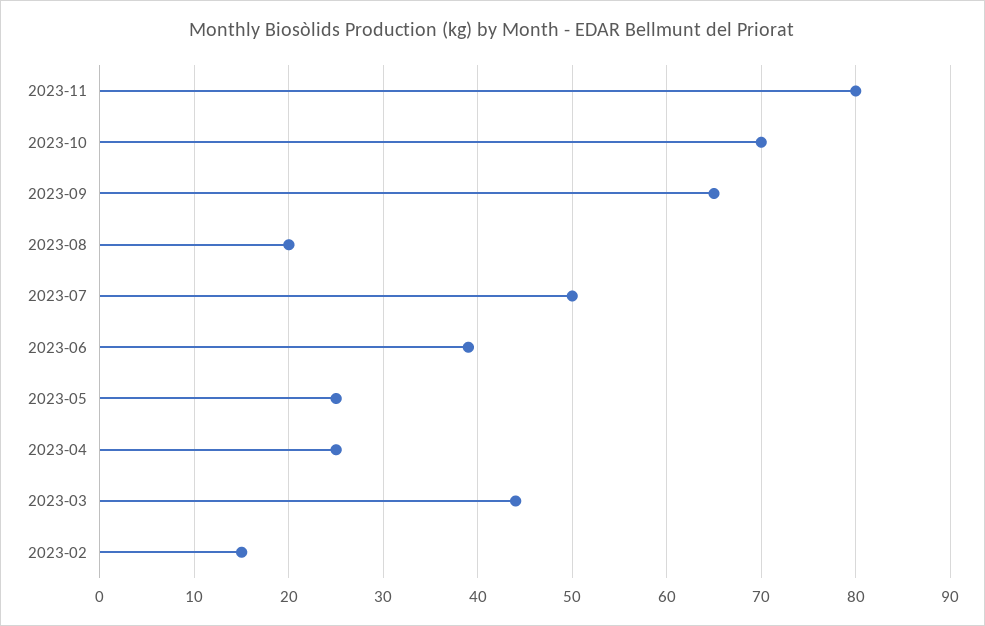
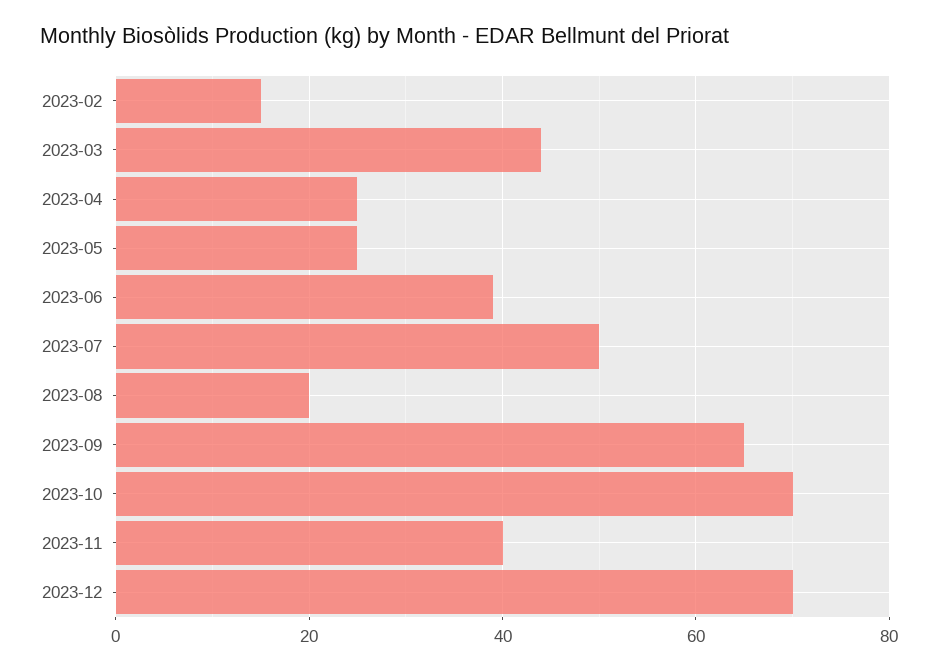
2023-11: 80 -> 40
2023-12: none -> 70

